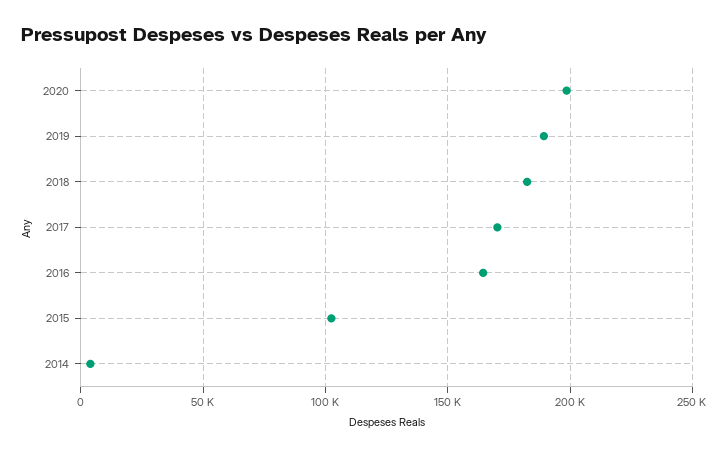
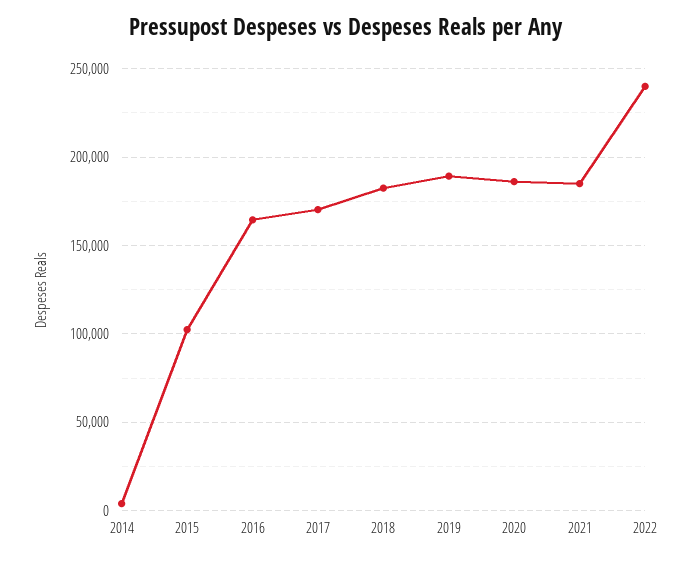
2020: 200000 -> 185000
2021: none -> 185000
2022: none -> 240000

